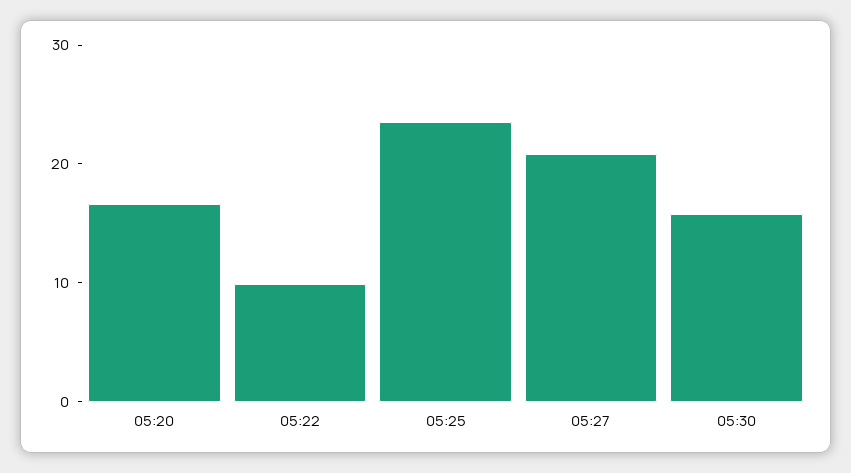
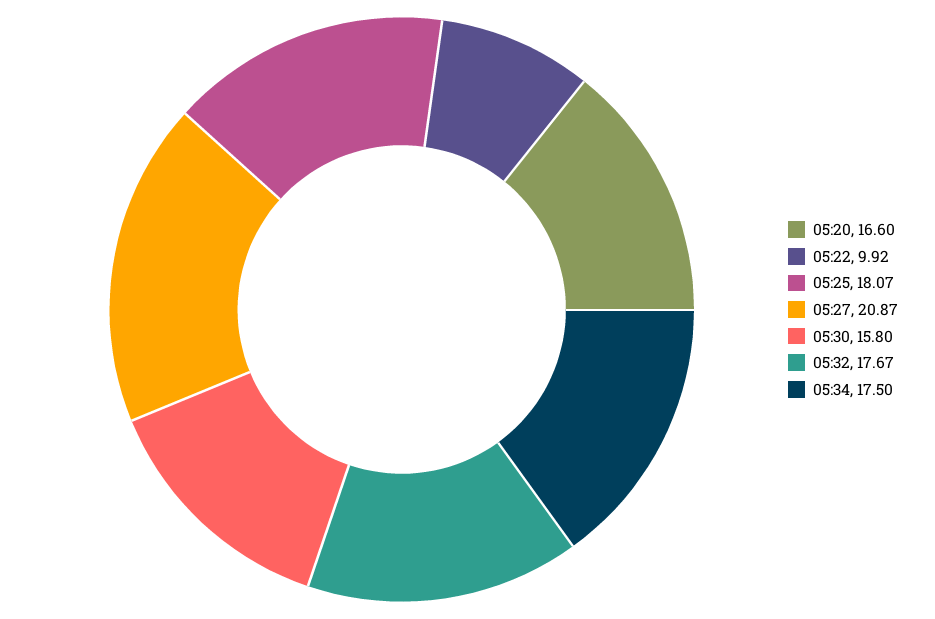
05:25: 24 -> 18.07
05:32: none -> 17.67
05:34: none -> 17.5

